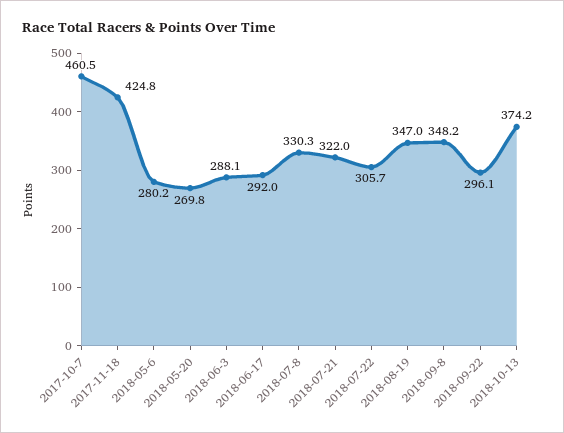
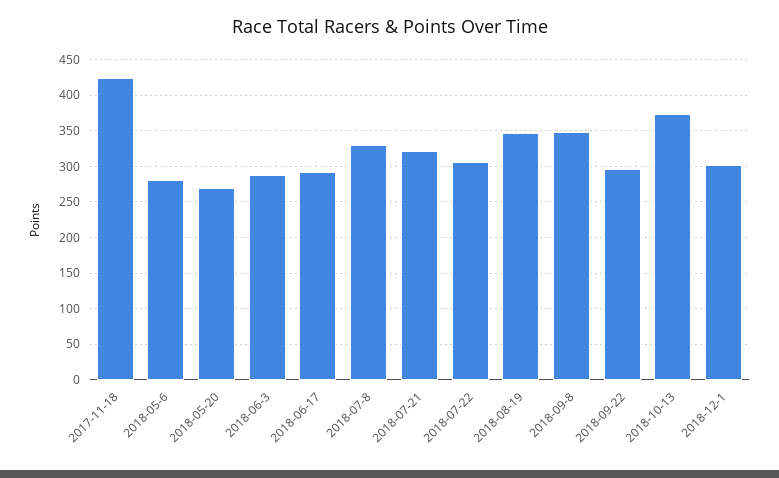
2017-10-7: 460.5 -> none
2018-12-1: none -> 300

